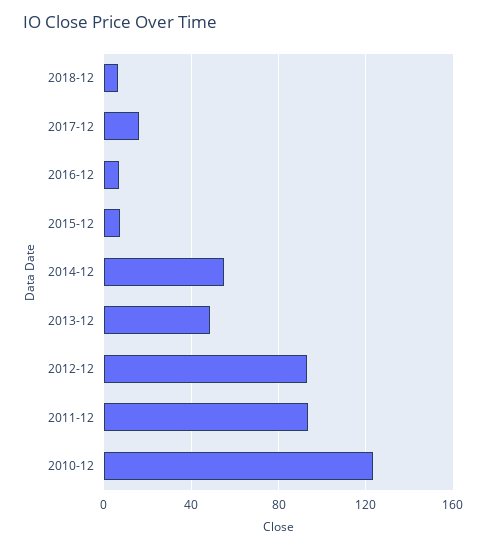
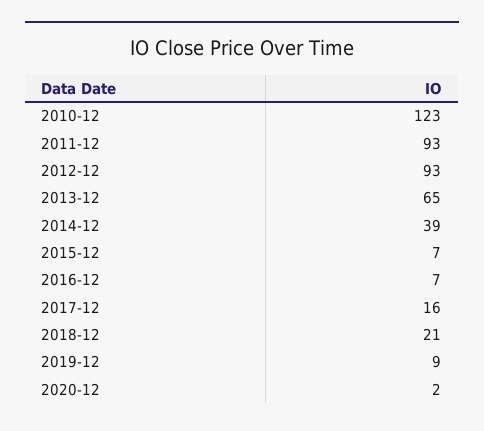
2018-12: 5 -> 21
2014-12: 55 -> 39
2013-12: 50 -> 65
2019-12: none -> 9
2020-12: none -> 2

